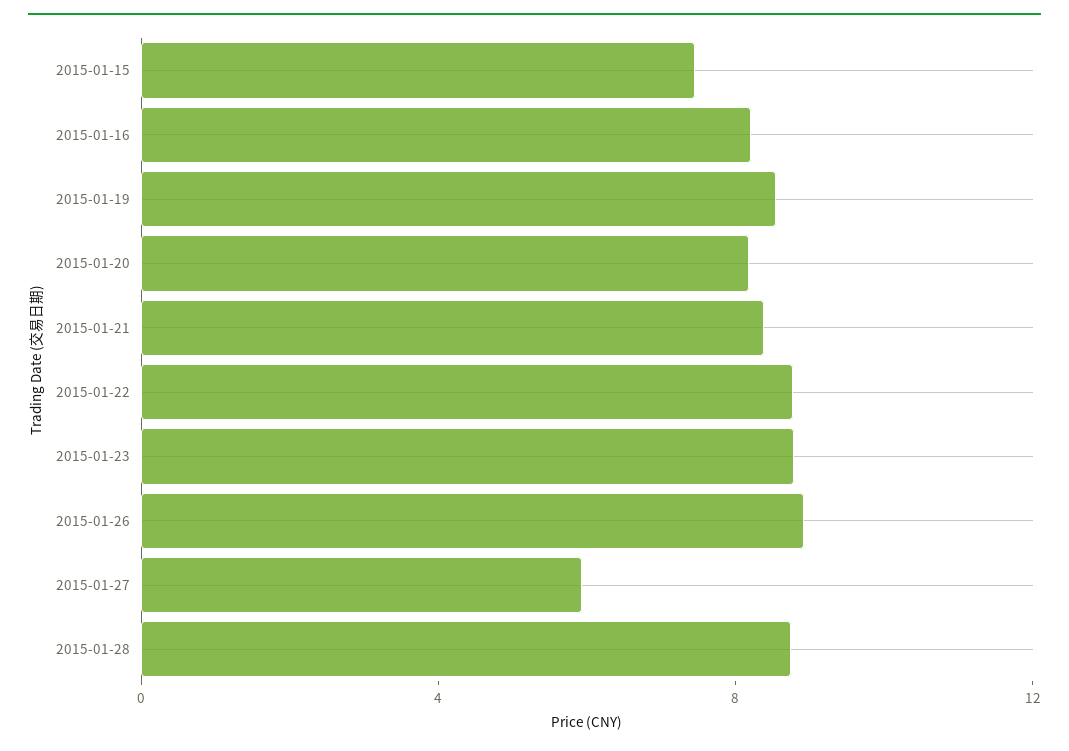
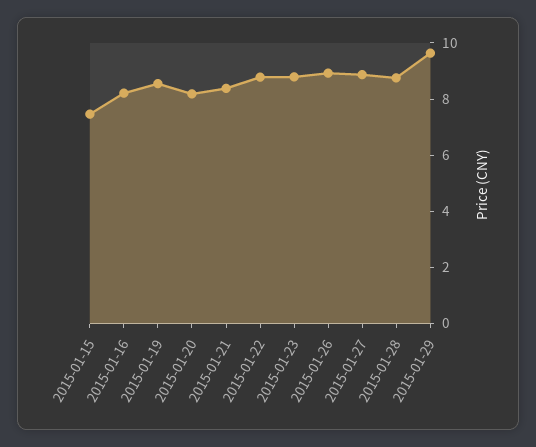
2015-01-27: 6 -> 9
2015-01-29: none -> 9.5

